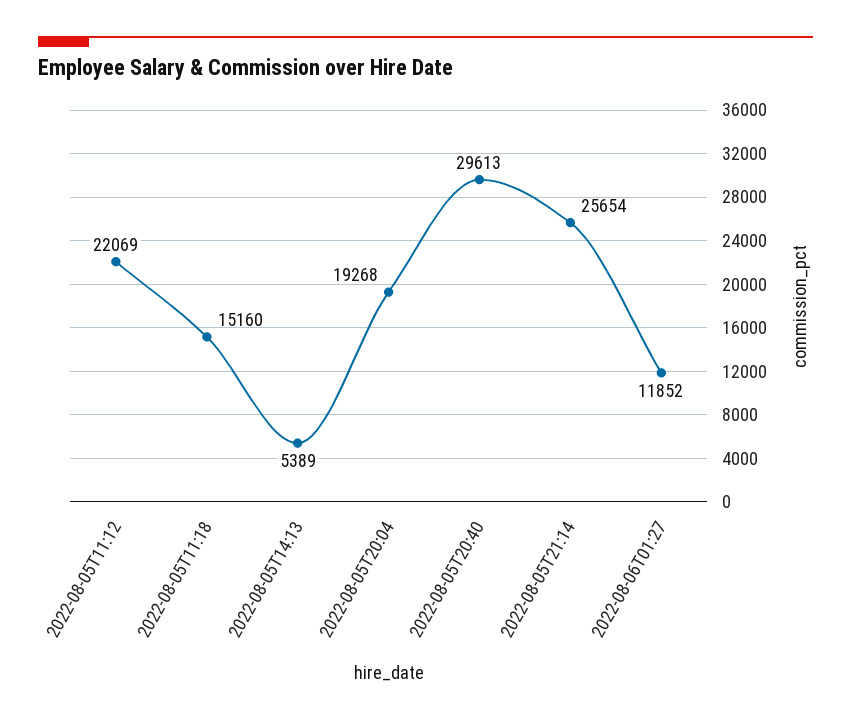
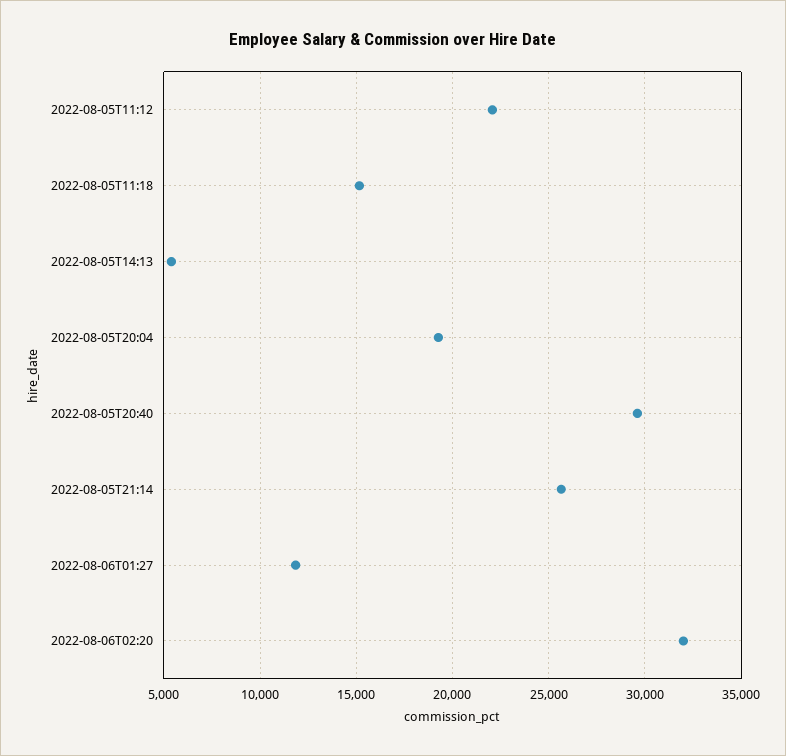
2022-08-06T02:20: none -> 32000

